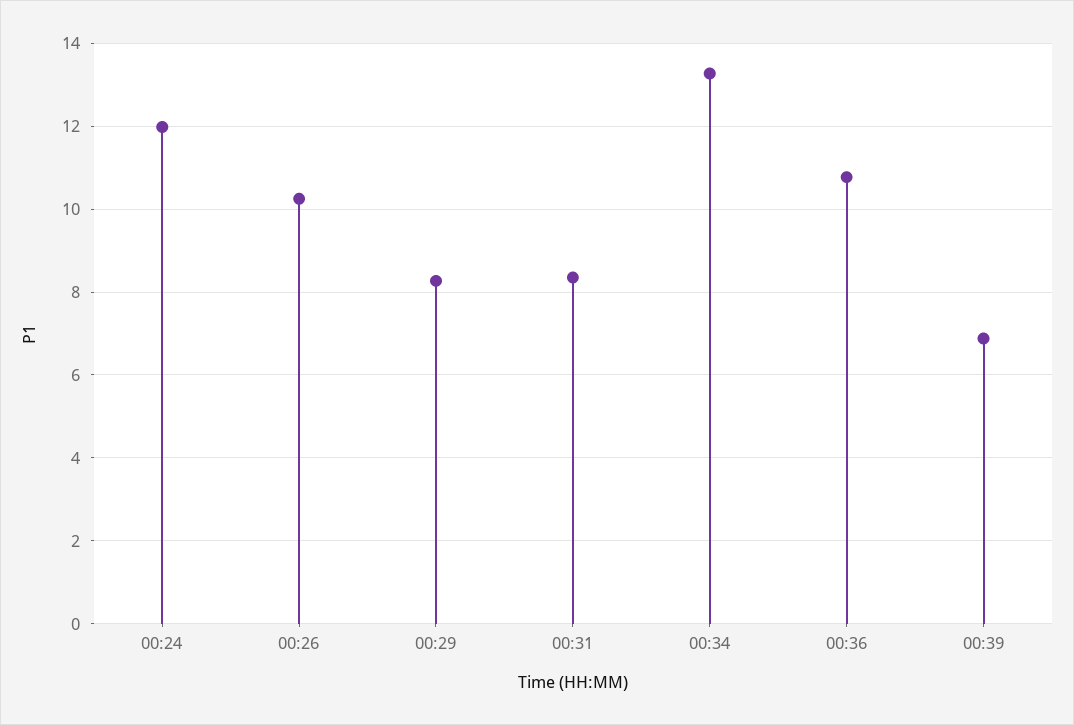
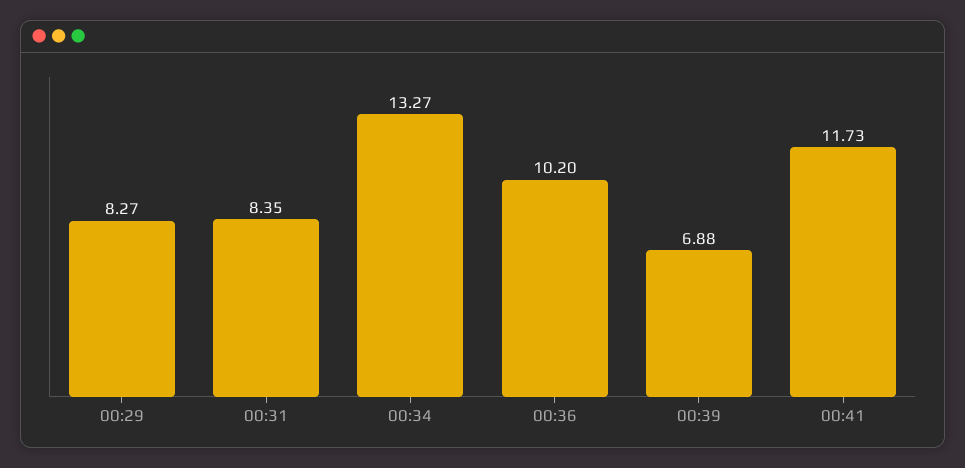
00:24: 12 -> none
00:26: 10.2 -> none
00:36: 10.8 -> 10.2
00:41: none -> 11.73

